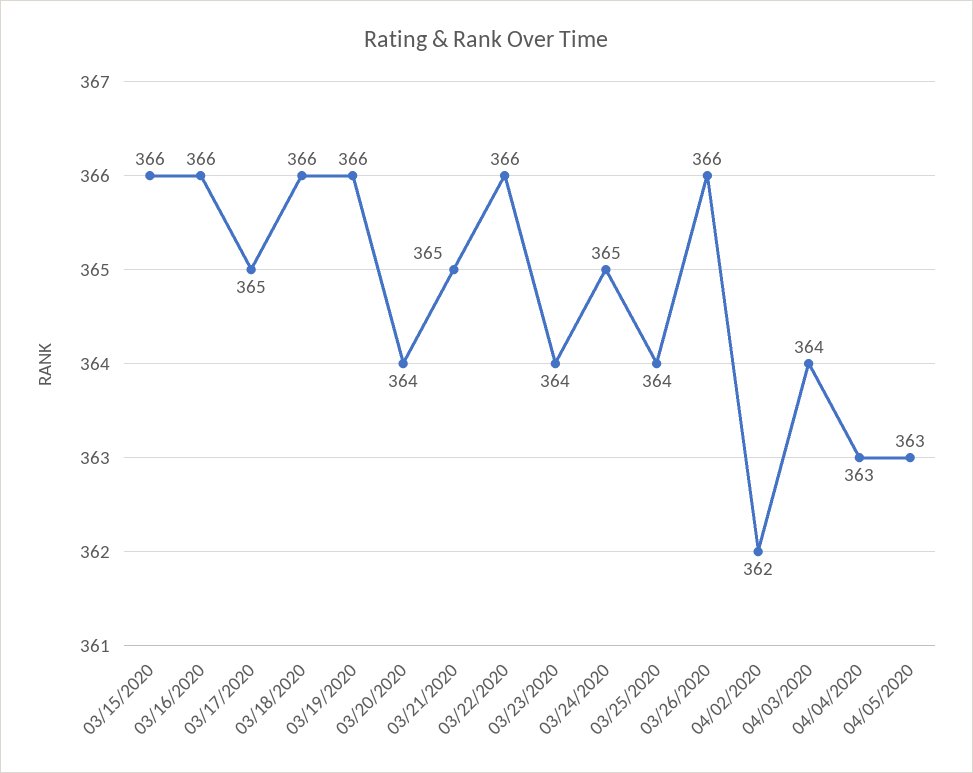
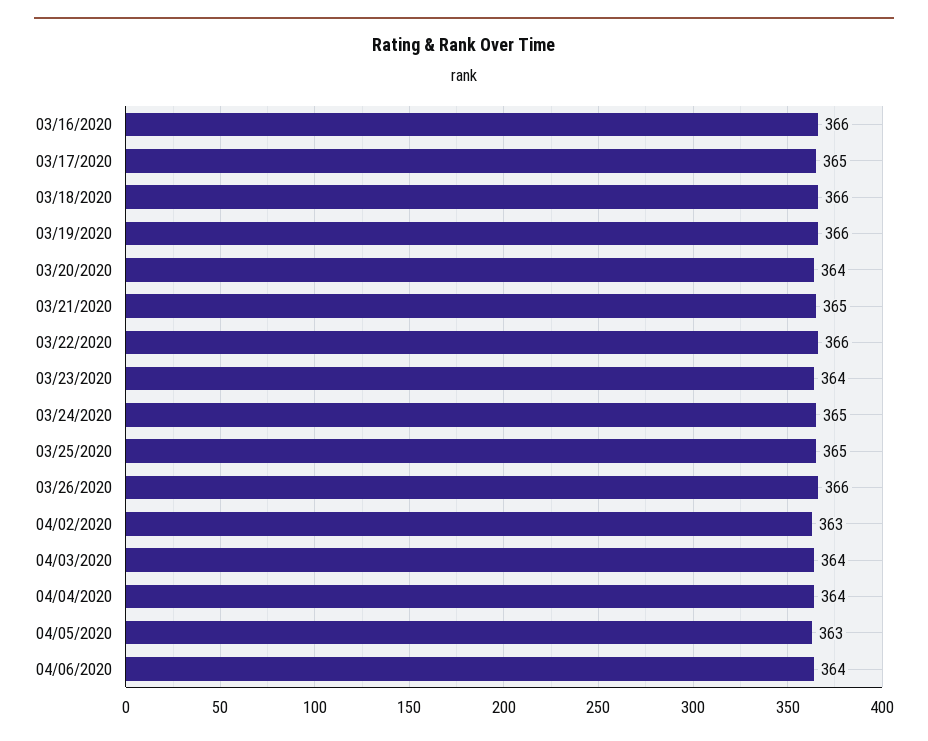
03/15/2020: 366 -> none
03/25/2020: 364 -> 365
04/02/2020: 362 -> 363
04/04/2020: 363 -> 364
04/06/2020: none -> 364

